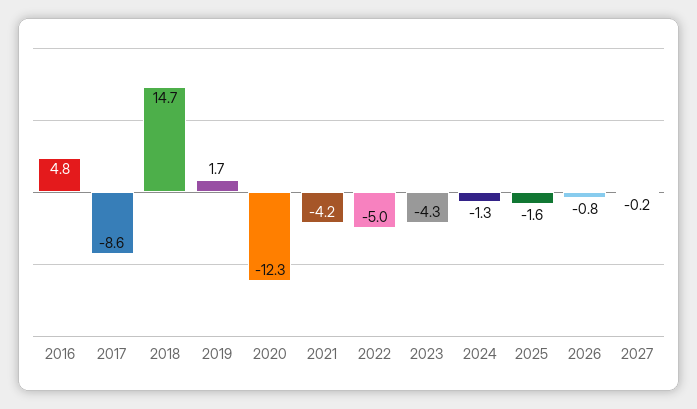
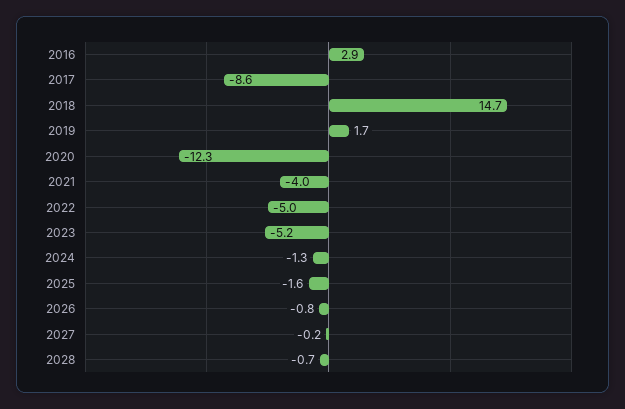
2016: 4.8 -> 2.9
2021: -4.2 -> -4
2023: -4.3 -> -5.2
2028: none -> -0.7

